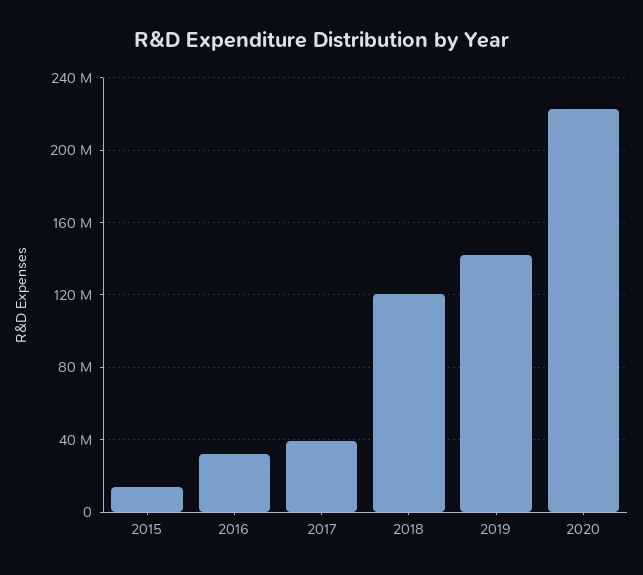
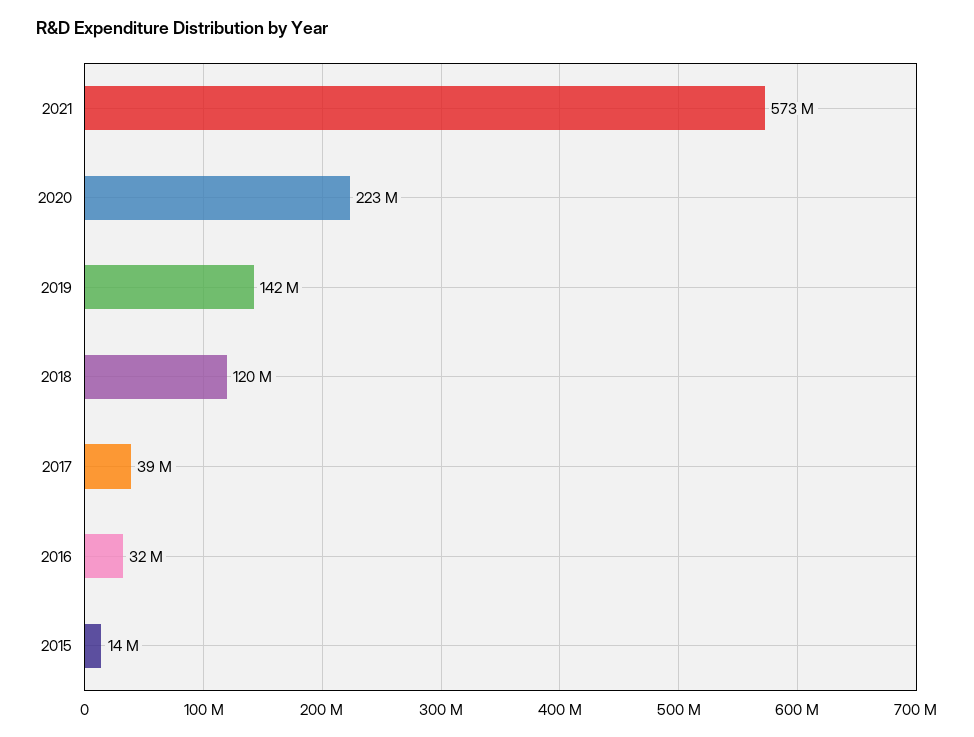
2021: none -> 573000000

